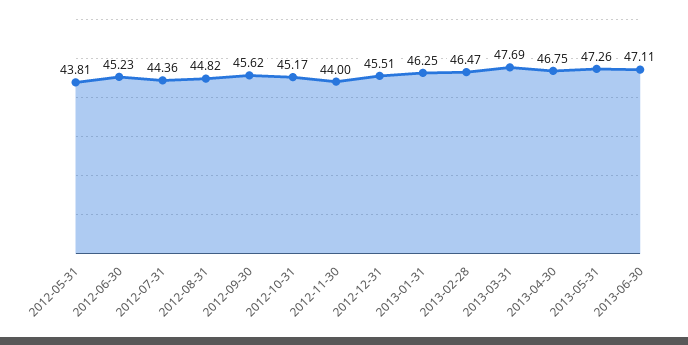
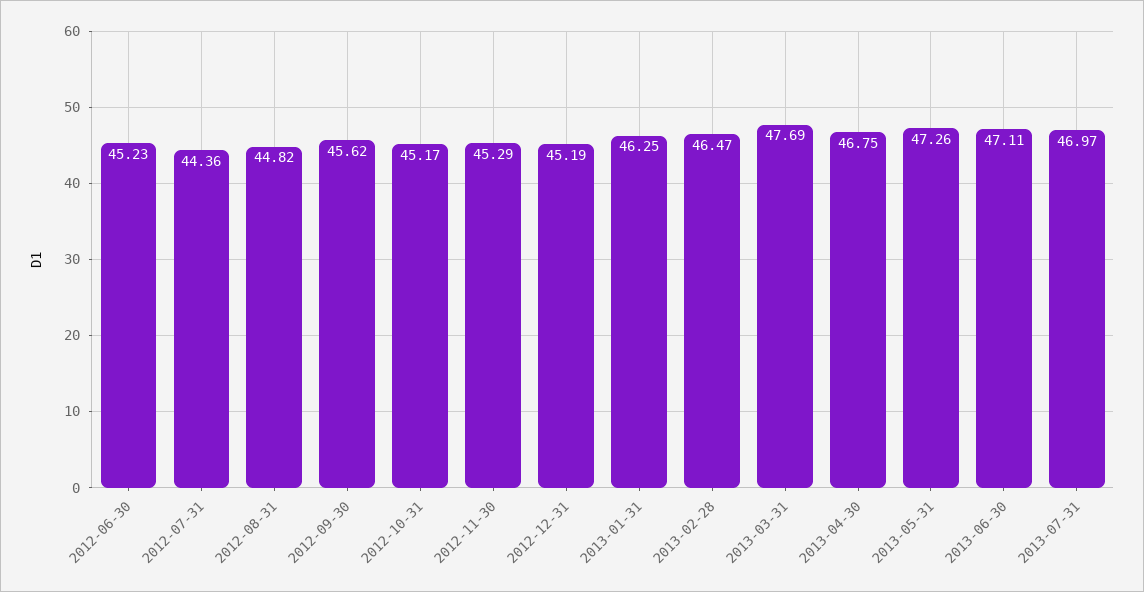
2012-05-31: 43.81 -> none
2012-11-30: 44 -> 45.29
2012-12-31: 45.51 -> 45.19
2013-07-31: none -> 46.97

